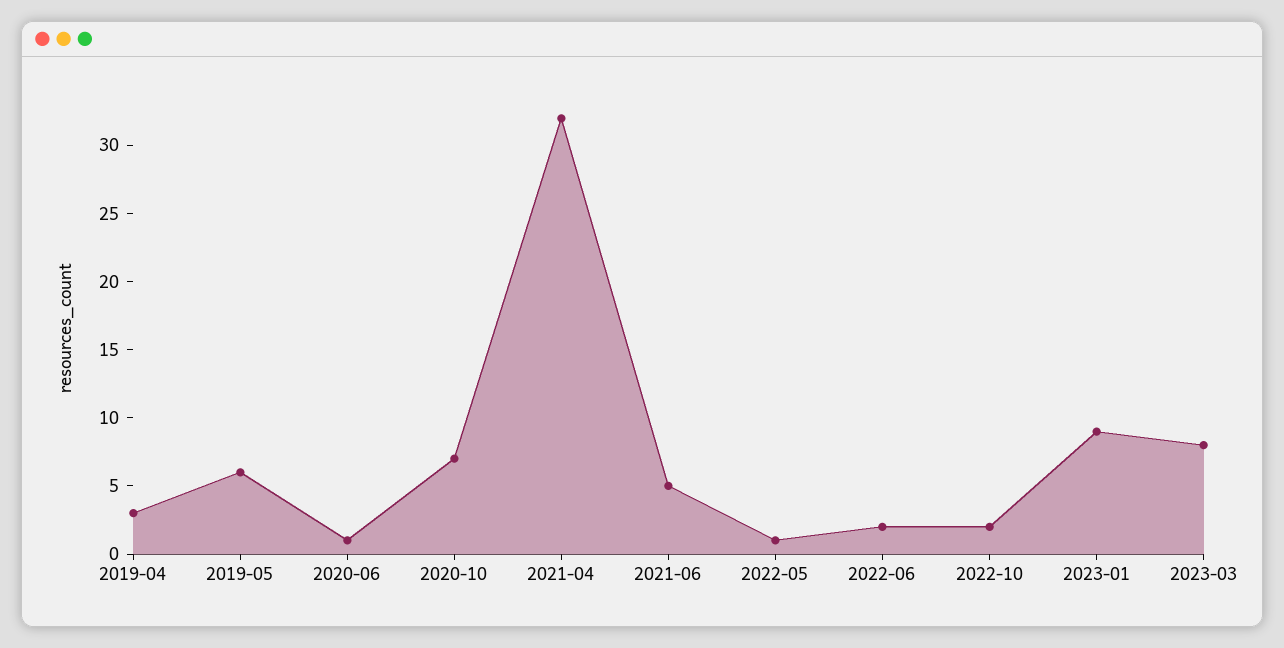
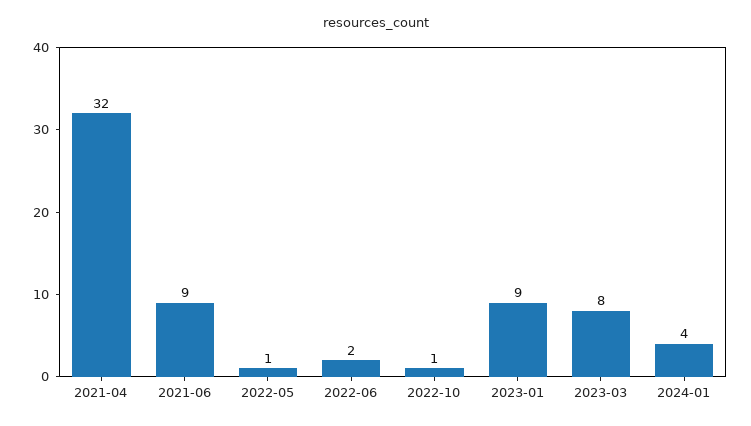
2019-04: 3 -> none
2019-05: 6 -> none
2020-06: 1 -> none
2020-10: 7 -> none
2021-06: 5 -> 9
2022-10: 2 -> 1
2024-01: none -> 4

